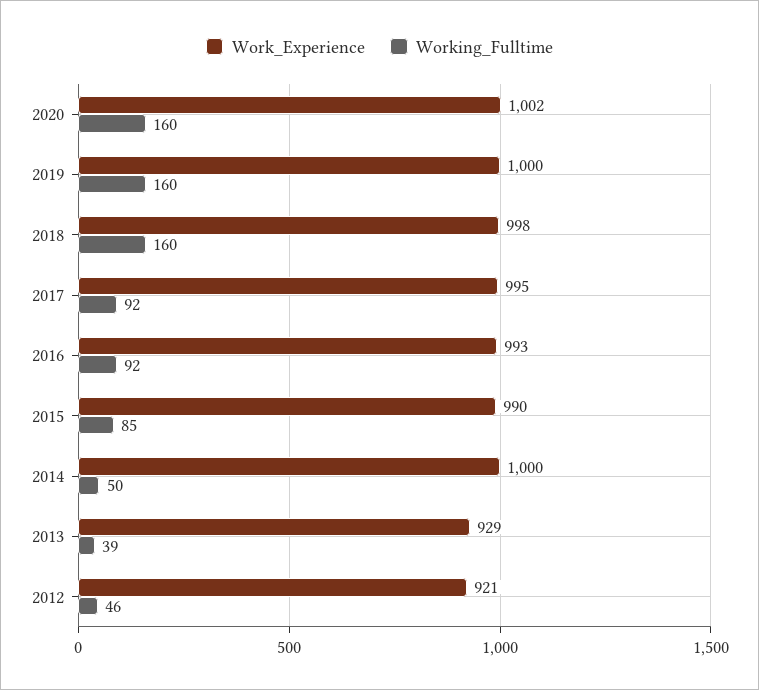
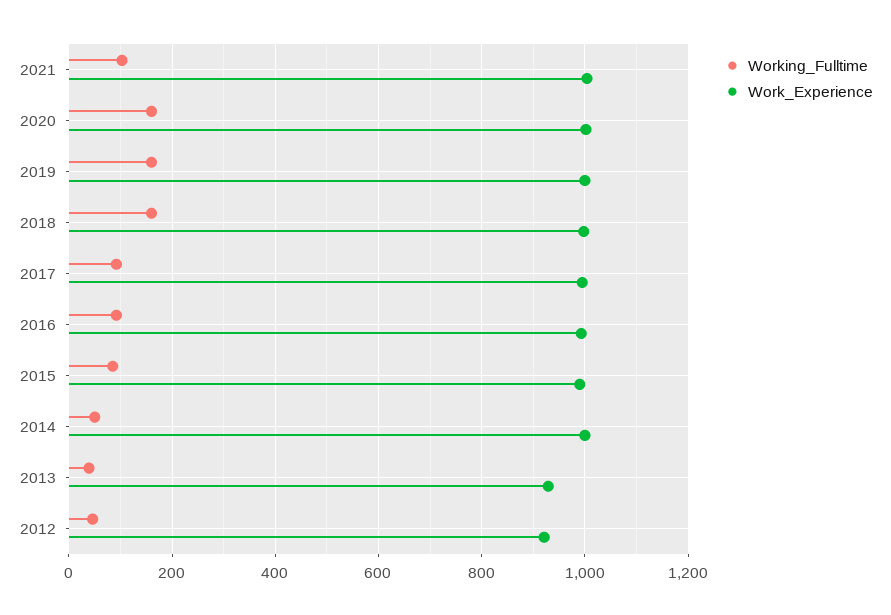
Working_Fulltime, 2021: none -> 100
Work_Experience, 2021: none -> 1000

